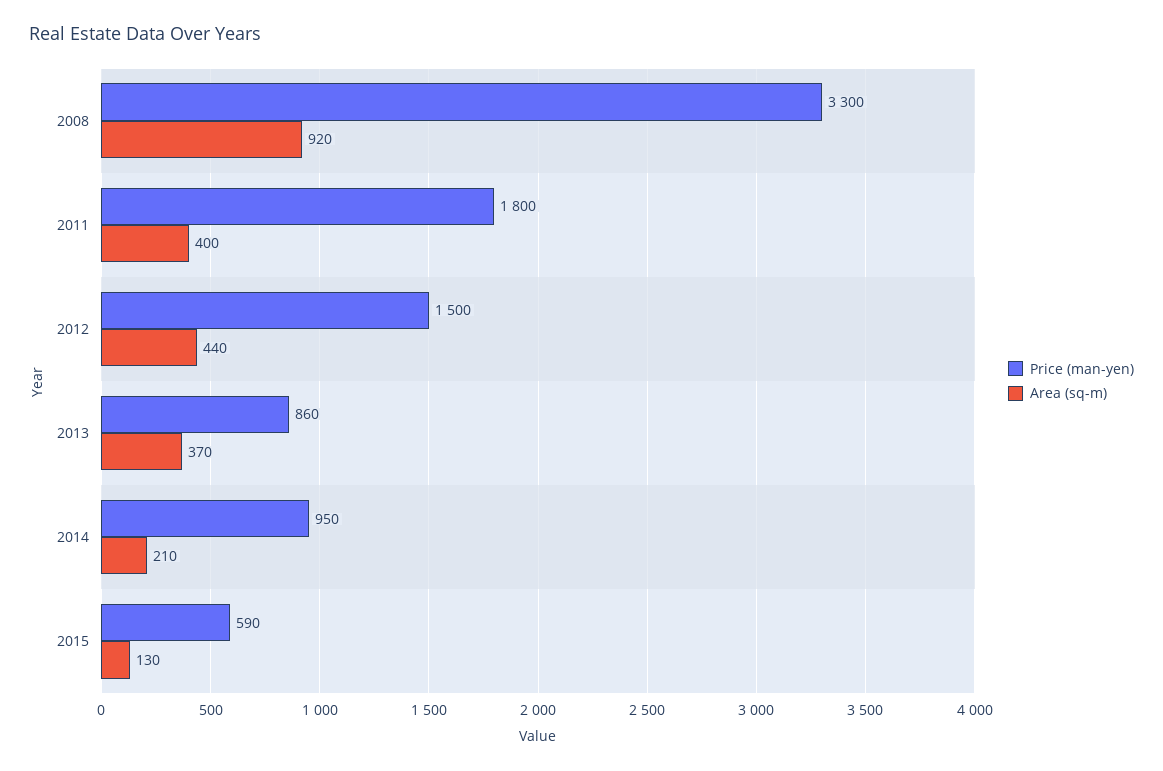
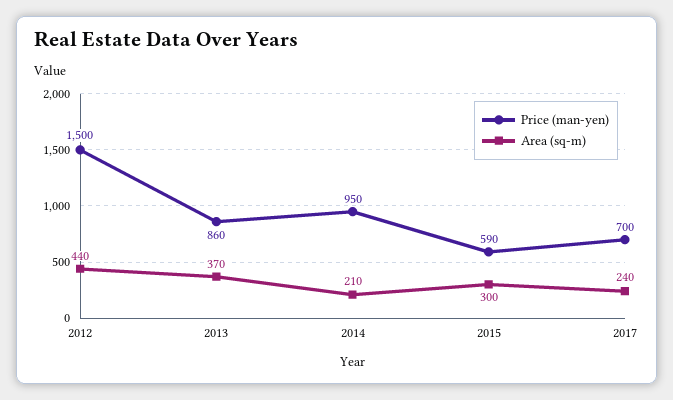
Price (man-yen), 2008: 3300 -> none
Area (sq-m), 2008: 920 -> none
Price (man-yen), 2011: 1800 -> none
Area (sq-m), 2011: 400 -> none
Area (sq-m), 2015: 130 -> 300
Price (man-yen), 2017: none -> 700
Area (sq-m), 2017: none -> 240

